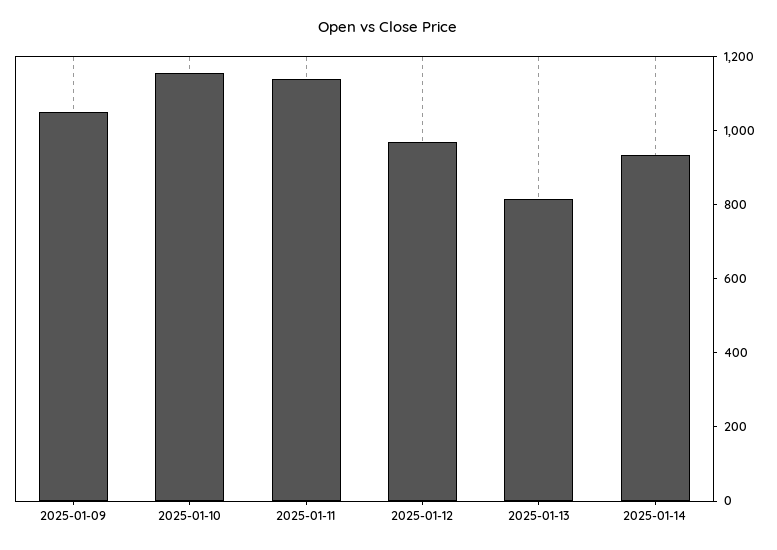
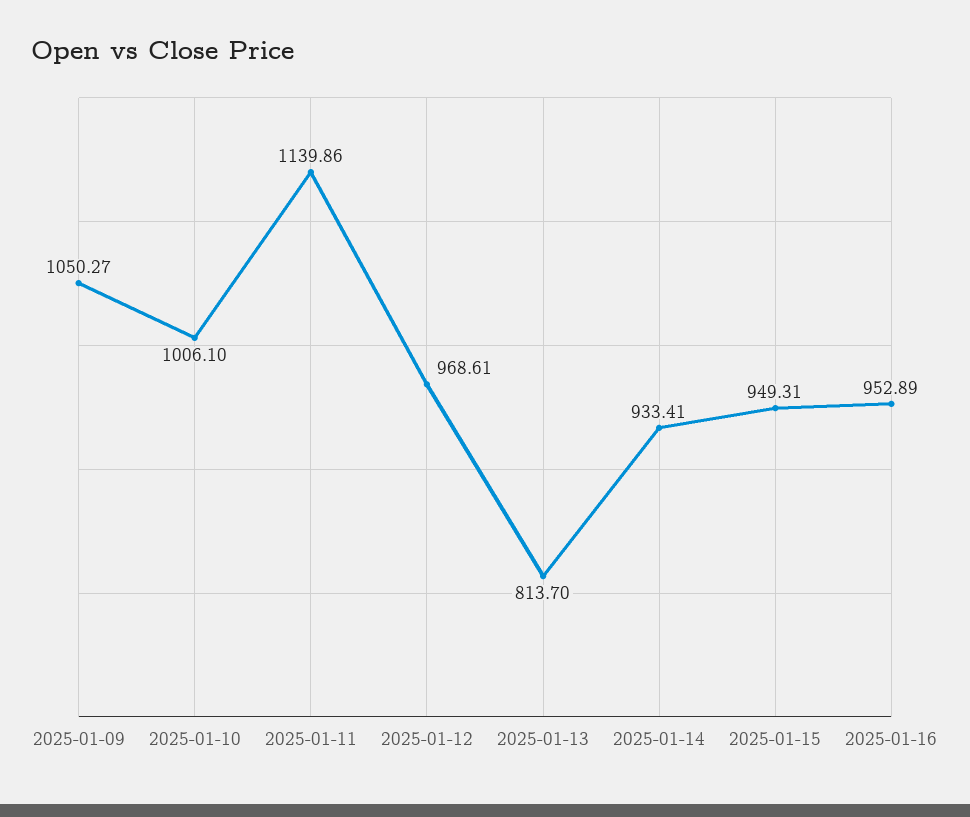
2025-01-10: 1150 -> 1006.1
2025-01-15: none -> 949.31
2025-01-16: none -> 952.89

